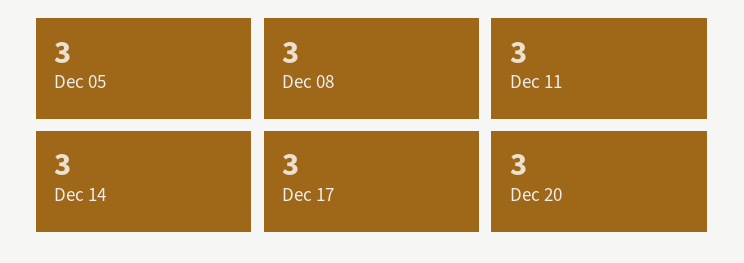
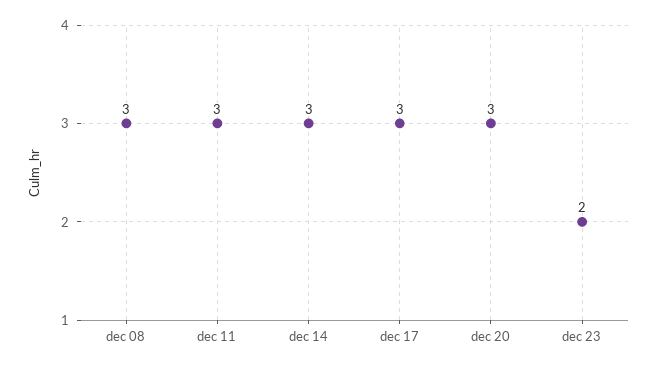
Dec 05: 3 -> none
dec 23: none -> 2

